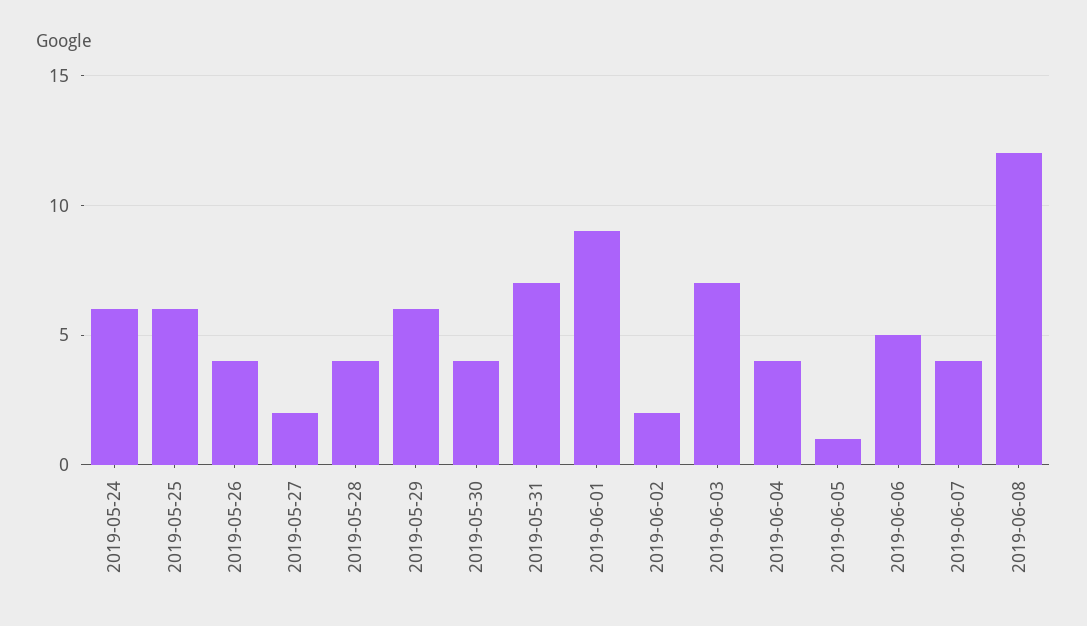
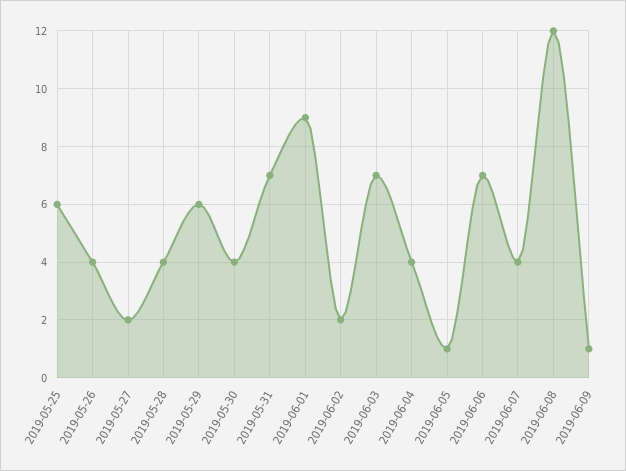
2019-05-24: 6 -> none
2019-06-06: 5 -> 7
2019-06-09: none -> 1

